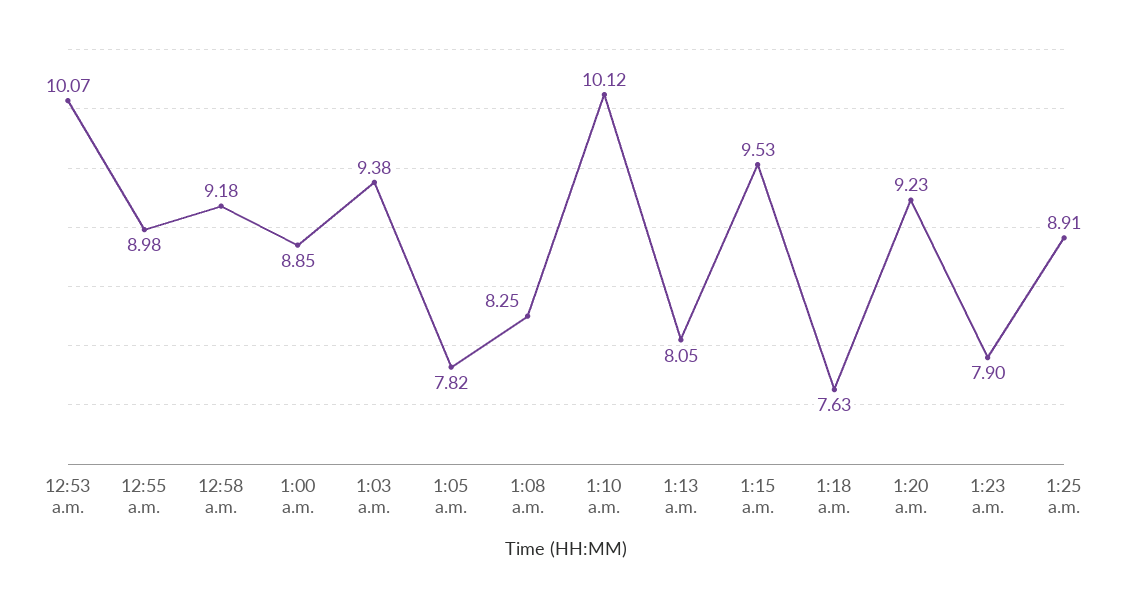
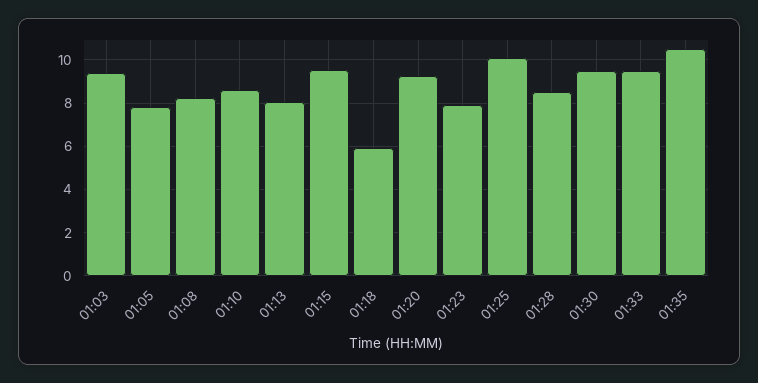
12:53 a.m.: 10.07 -> none
12:55 a.m.: 8.98 -> none
12:58 a.m.: 9.18 -> none
1:00 a.m.: 8.85 -> none
1:10 a.m.: 10.12 -> 8.5
1:18 a.m.: 7.63 -> 6
1:25 a.m.: 8.91 -> 10
01:28: none -> 8.5
01:30: none -> 9.5
01:33: none -> 9.5
01:35: none -> 10.5

